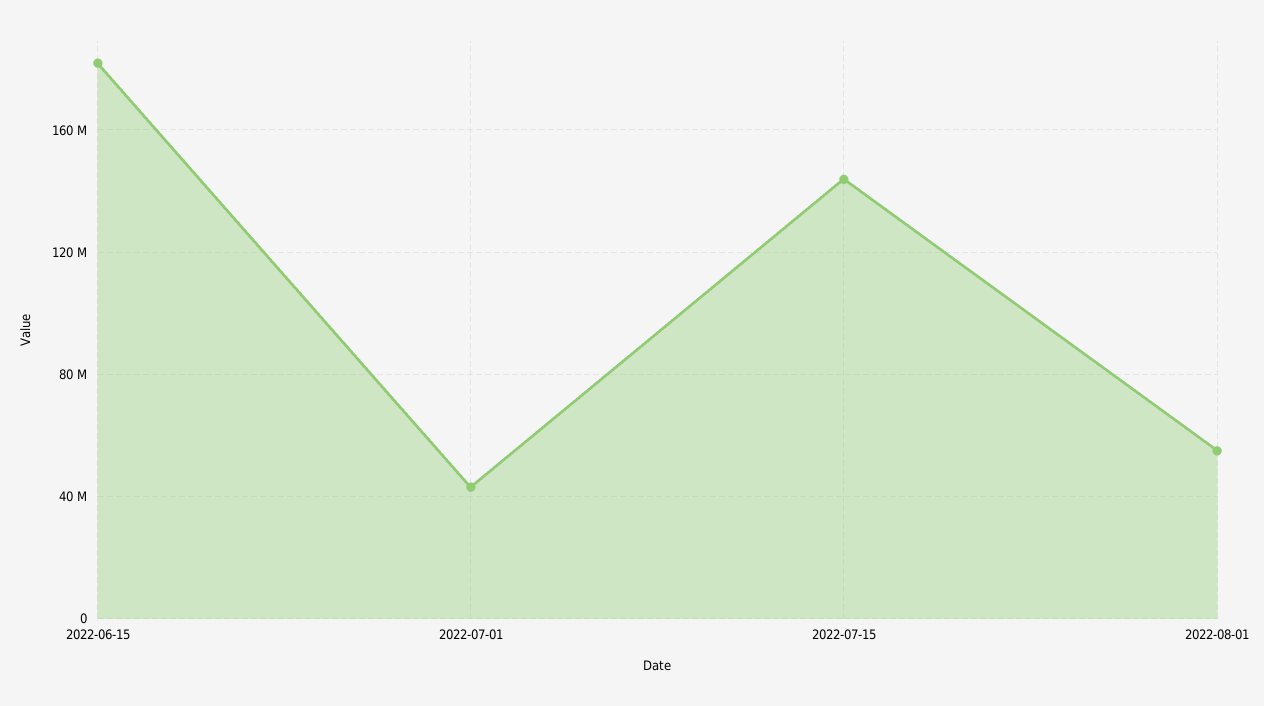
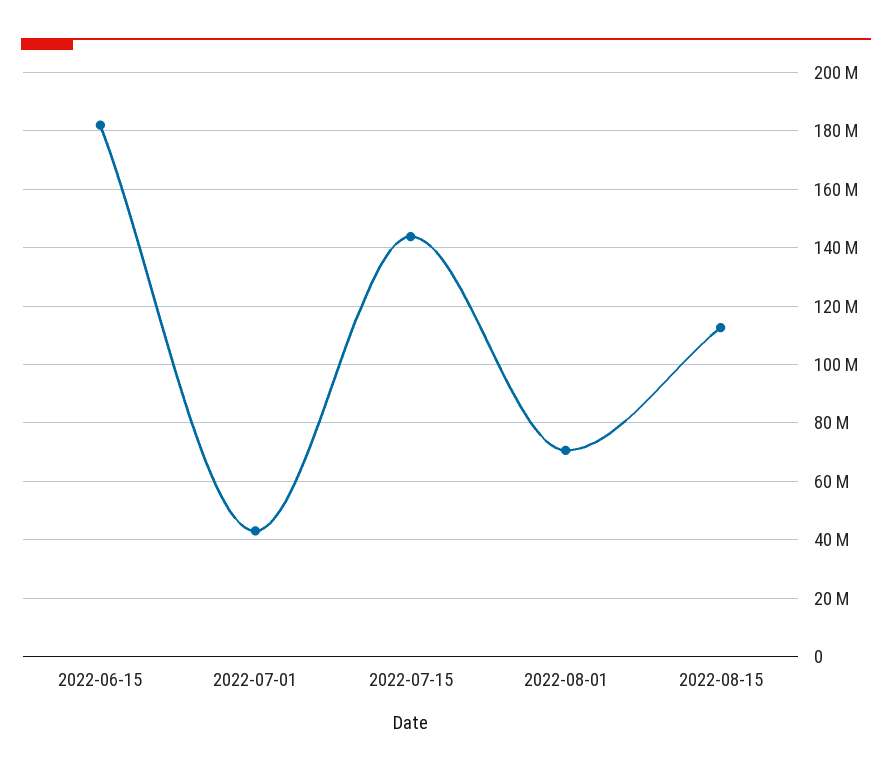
2022-08-01: 55000000 -> 70000000
2022-08-15: none -> 112500000

